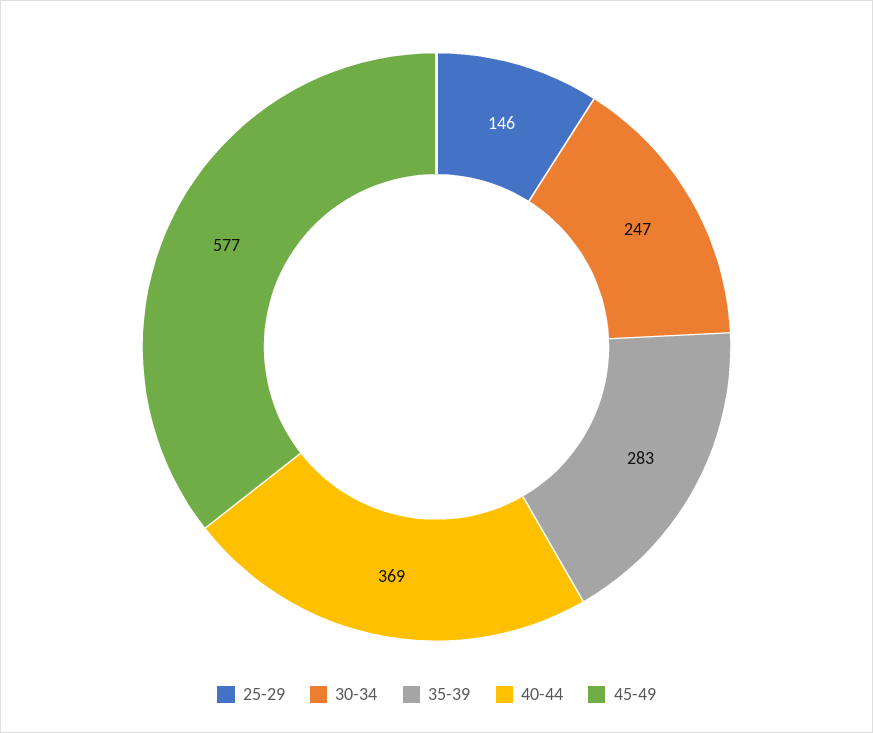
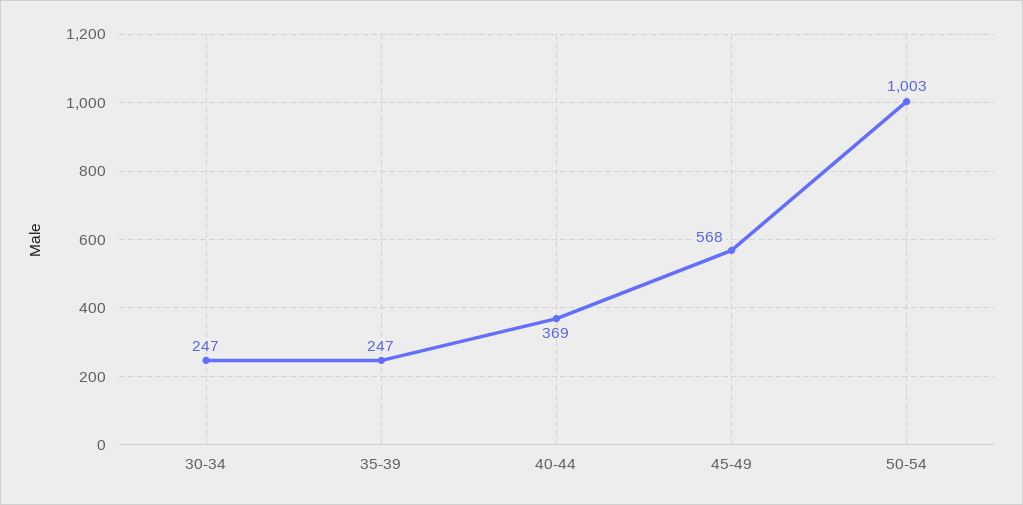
25-29: 146 -> none
35-39: 283 -> 247
45-49: 577 -> 568
50-54: none -> 1003

